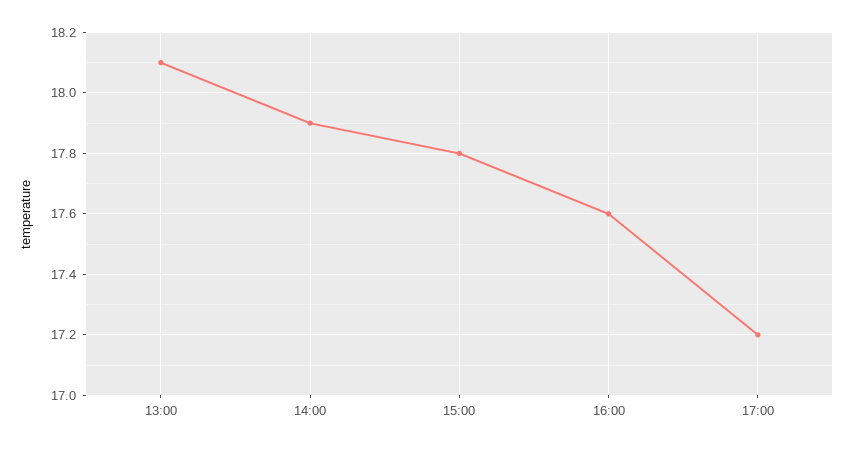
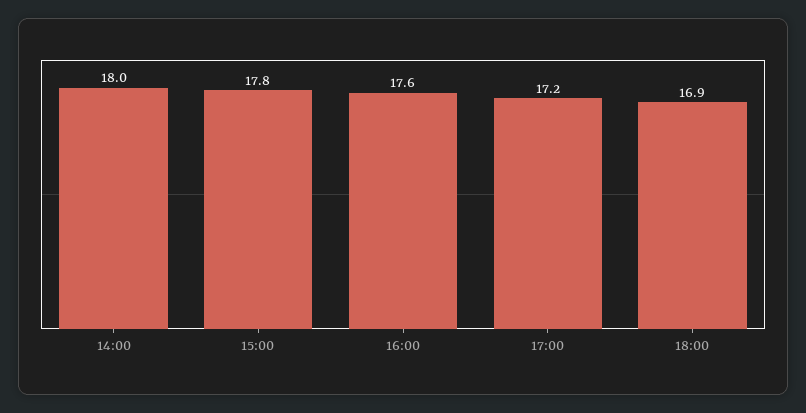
13:00: 18.1 -> none
14:00: 17.9 -> 18
18:00: none -> 16.9

